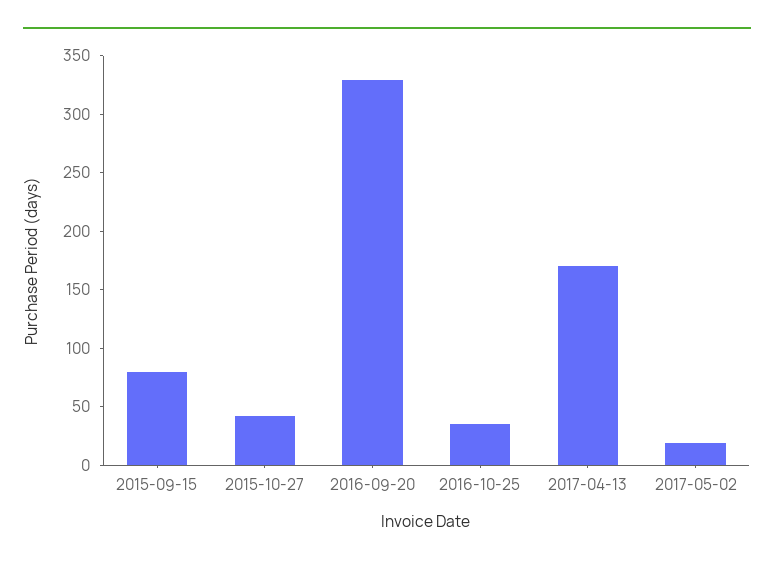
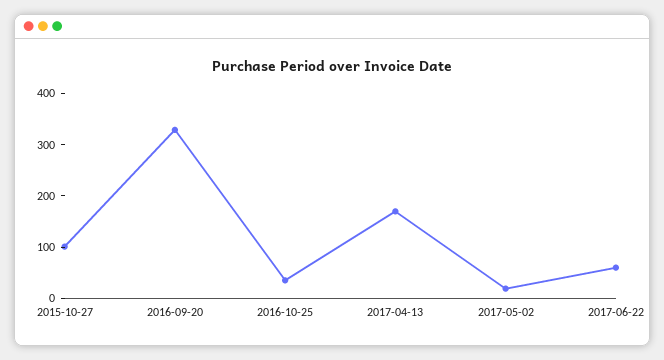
2015-09-15: 80 -> none
2015-10-27: 40 -> 100
2017-06-22: none -> 60

